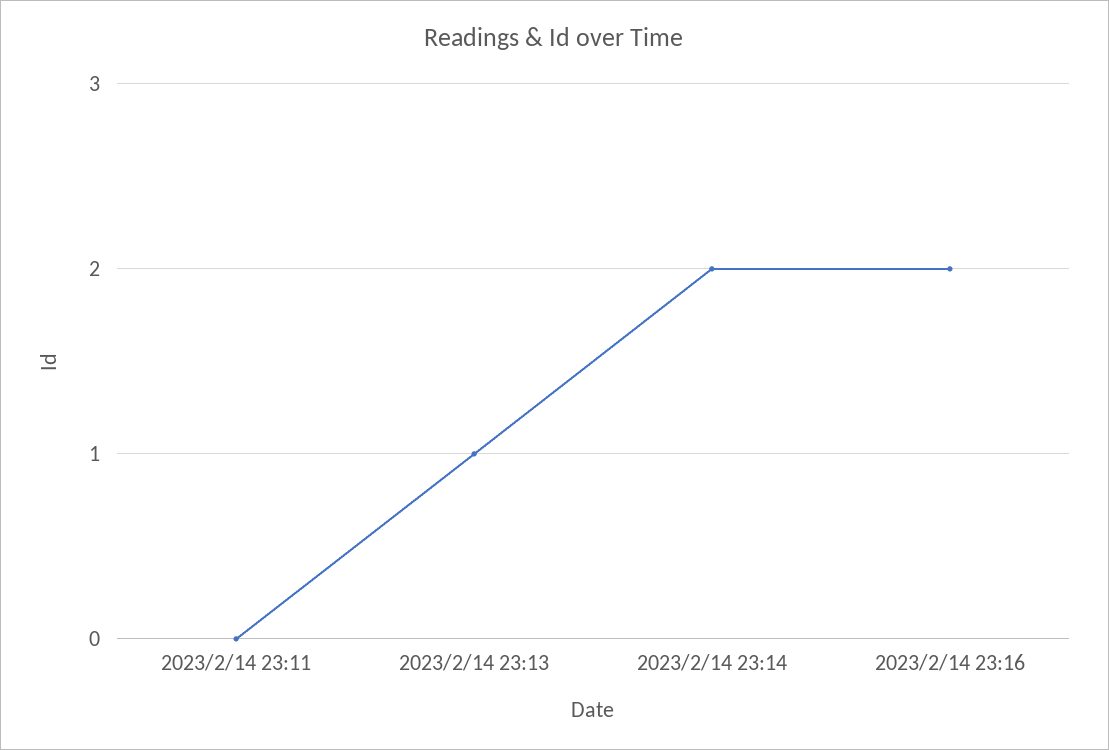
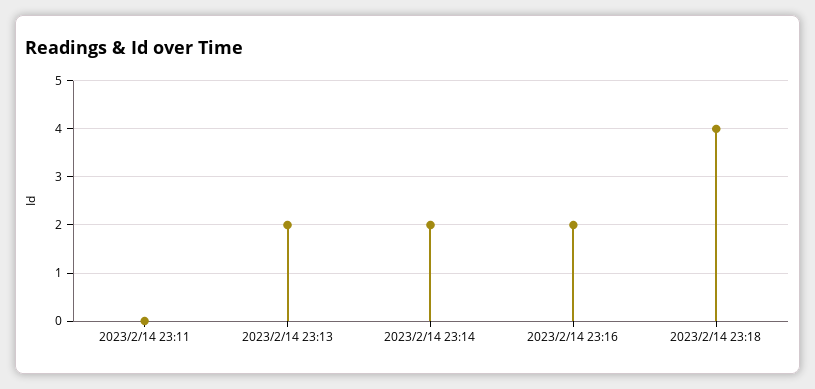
2023/2/14 23:13: 1 -> 2
2023/2/14 23:18: none -> 4

